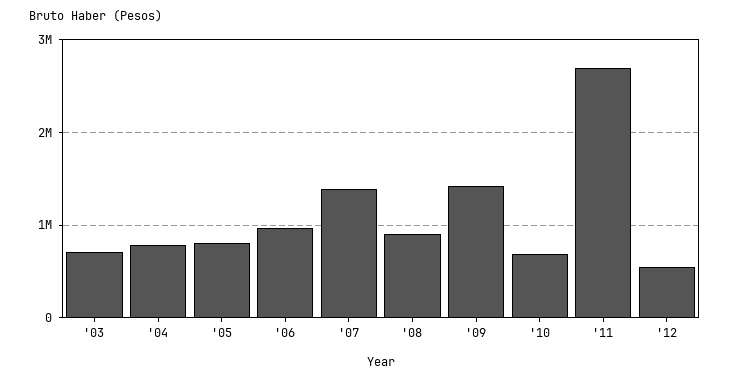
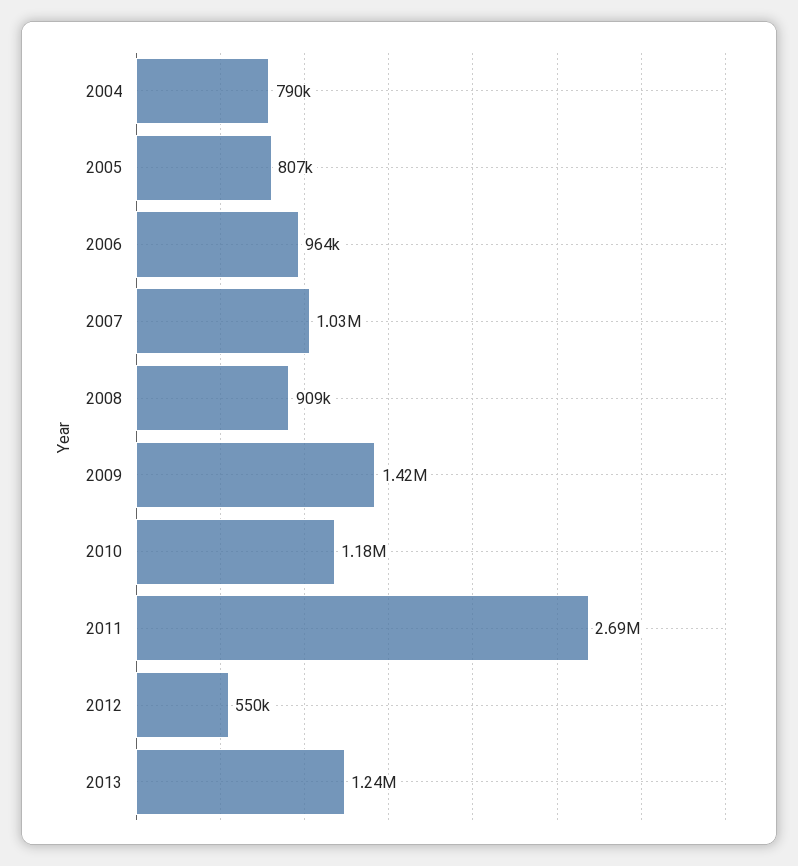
'03: 700000 -> none
'07: 1400000 -> 1030000
'10: 700000 -> 1180000
2013: none -> 1240000

